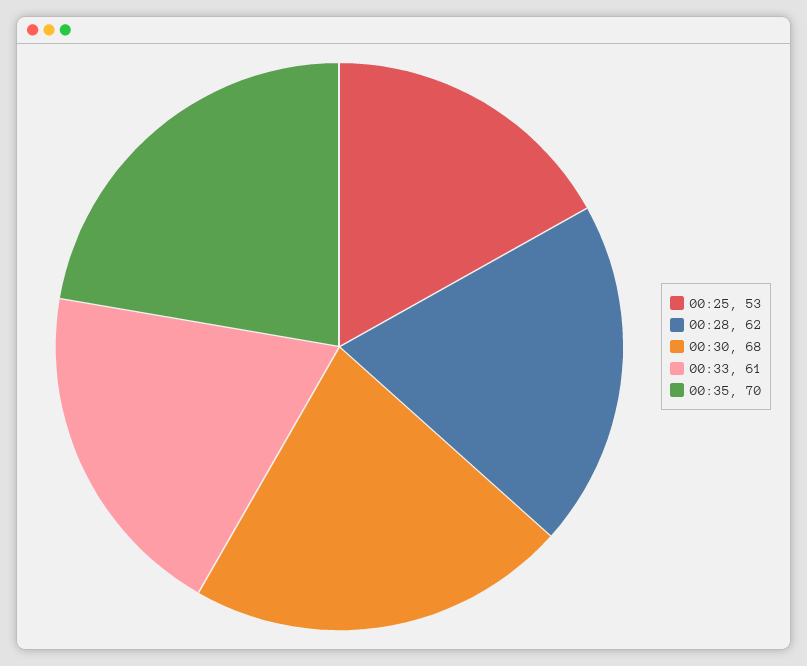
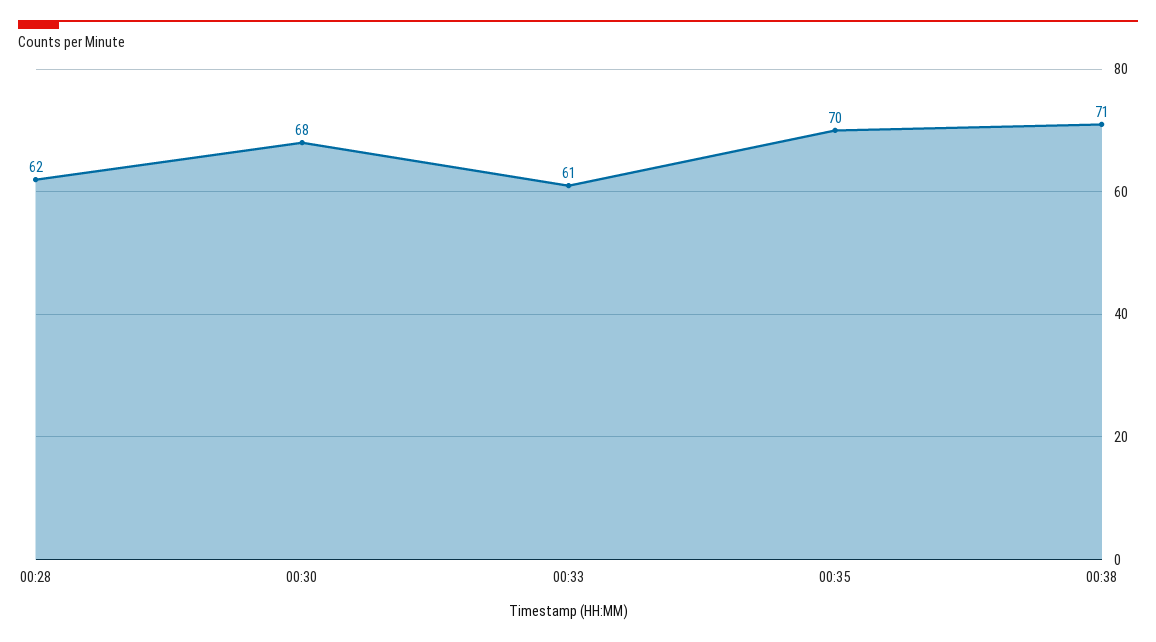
00:25: 53 -> none
00:38: none -> 71

